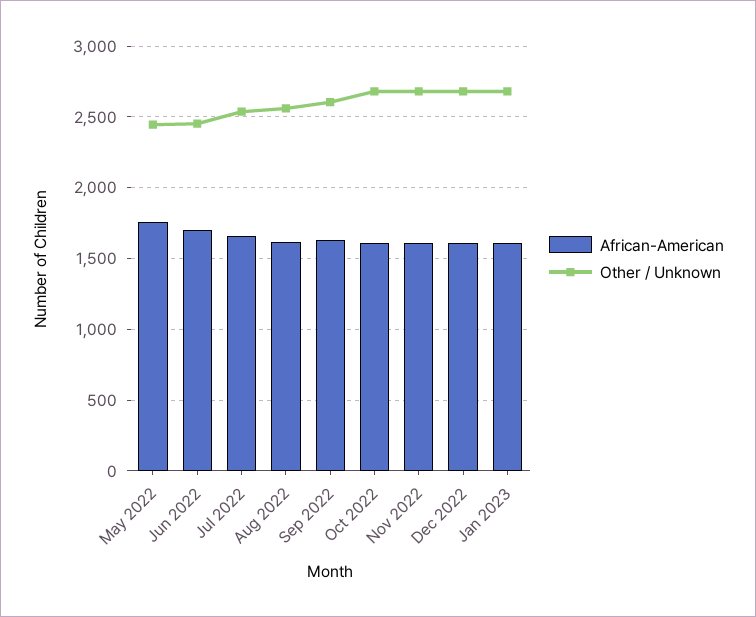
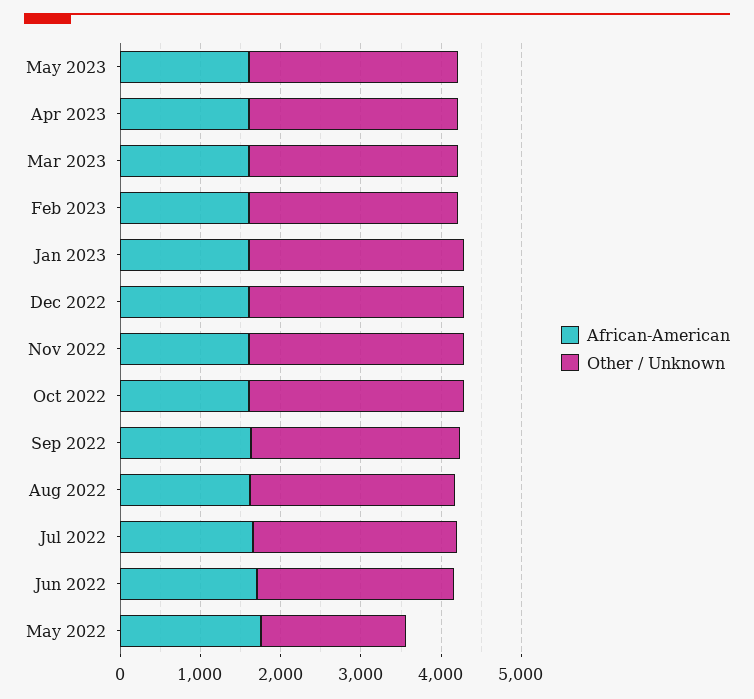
Other / Unknown, May 2022: 2450 -> 1800
African-American, May 2023: none -> 1600
Other / Unknown, May 2023: none -> 2600
African-American, Apr 2023: none -> 1600
Other / Unknown, Apr 2023: none -> 2600
African-American, Mar 2023: none -> 1600
Other / Unknown, Mar 2023: none -> 2600
African-American, Feb 2023: none -> 1600
Other / Unknown, Feb 2023: none -> 2600

